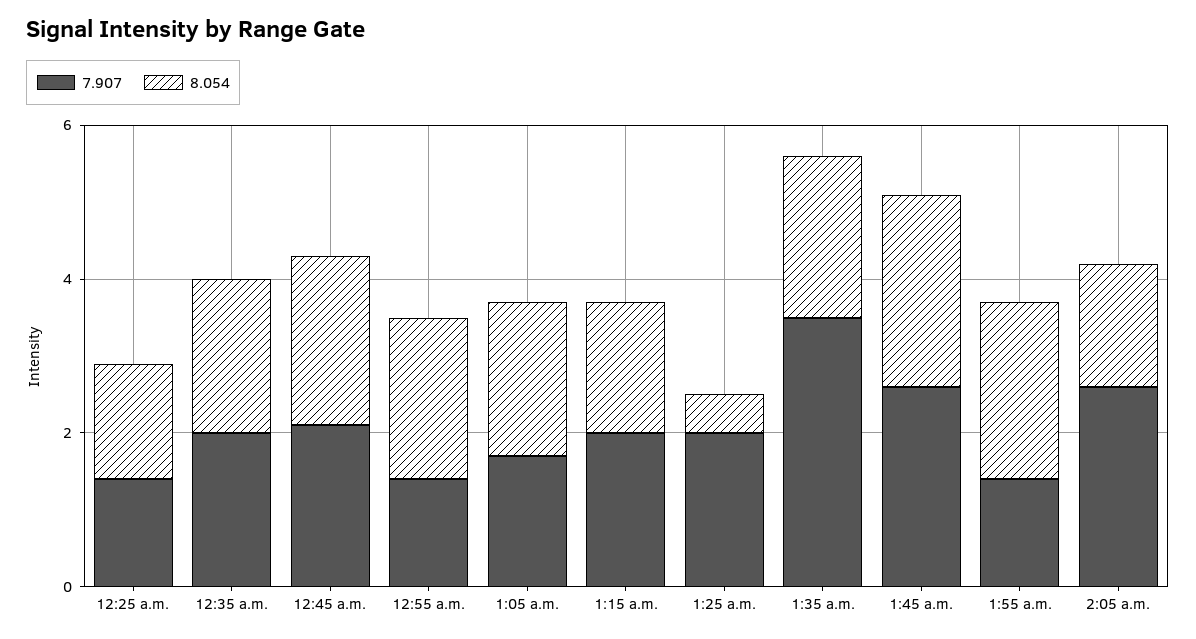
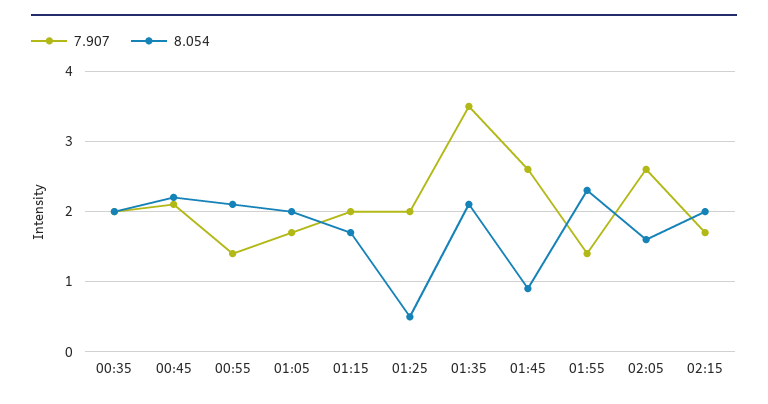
7.907, 12:25 a.m.: 1.5 -> none
8.054, 12:25 a.m.: 1.5 -> none
8.054, 1:45 a.m.: 2.5 -> 0.9
7.907, 02:15: none -> 1.7
8.054, 02:15: none -> 2

